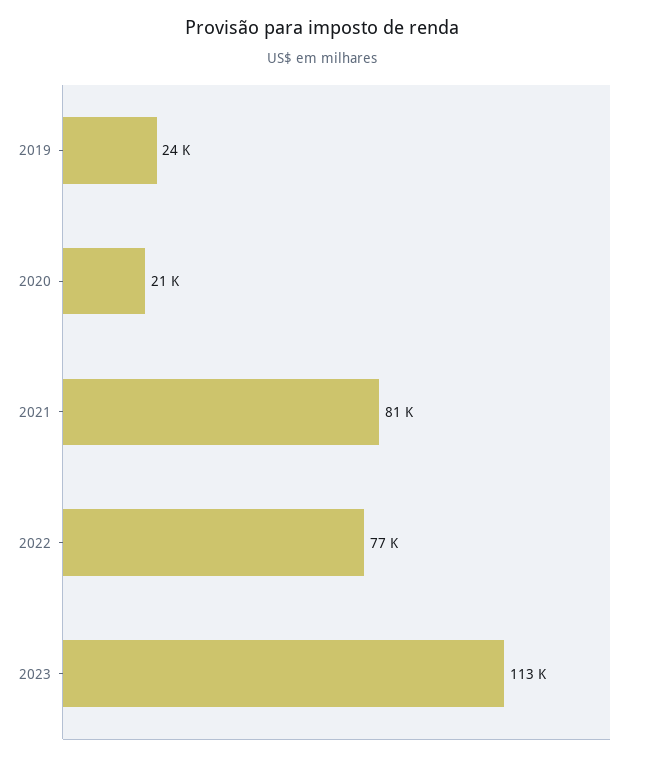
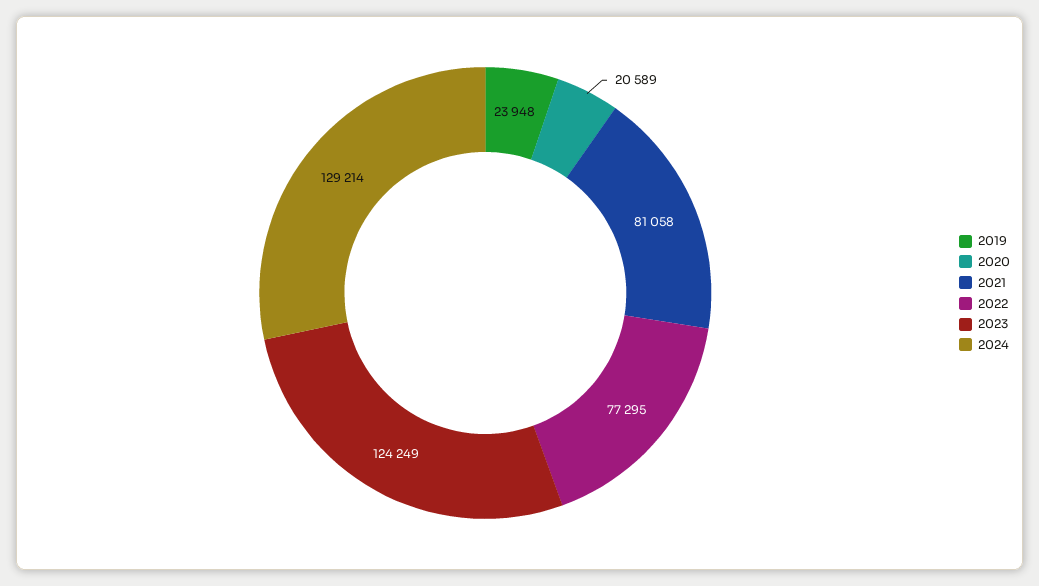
2023: 113000 -> 124249
2024: none -> 129214

